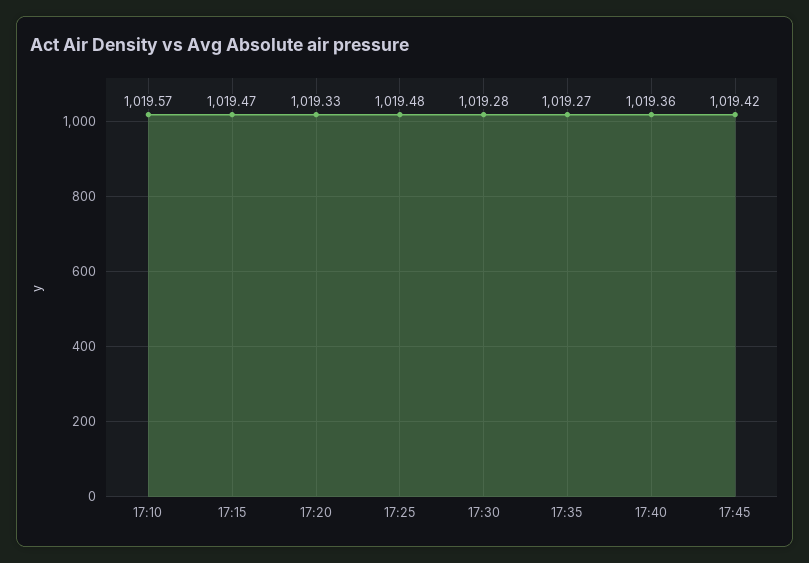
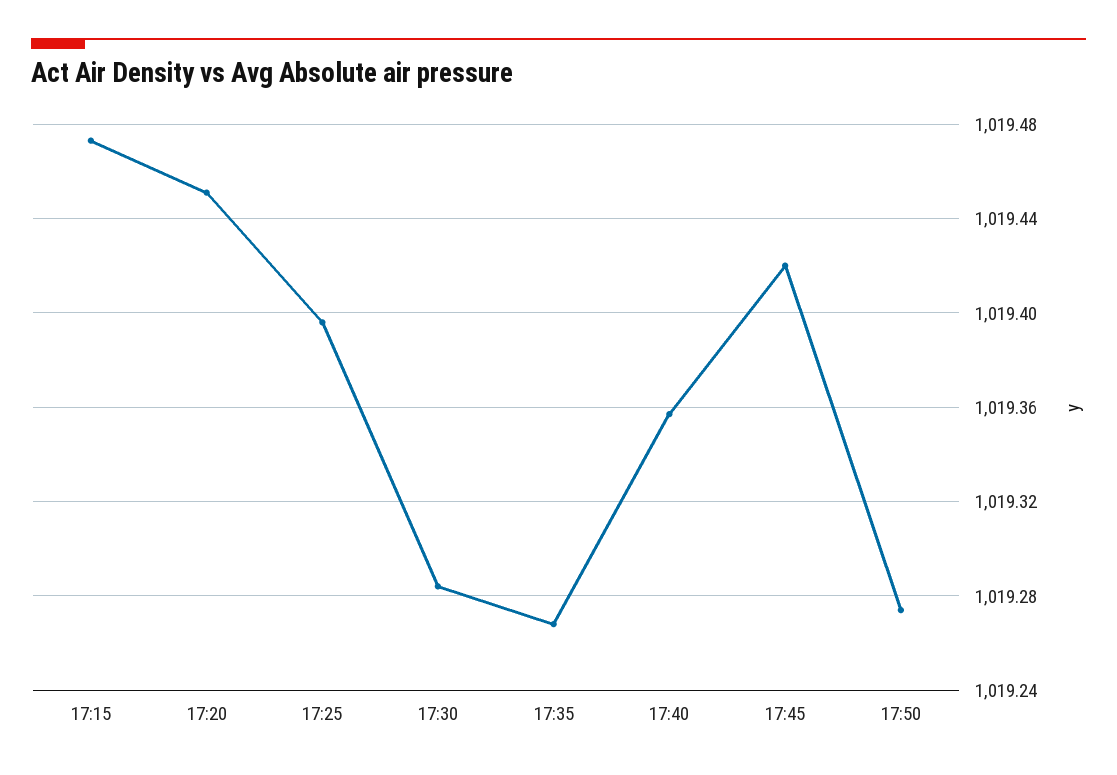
17:10: 1019.57 -> none
17:20: 1019.33 -> 1019.45
17:25: 1019.48 -> 1019.395
17:50: none -> 1019.275

